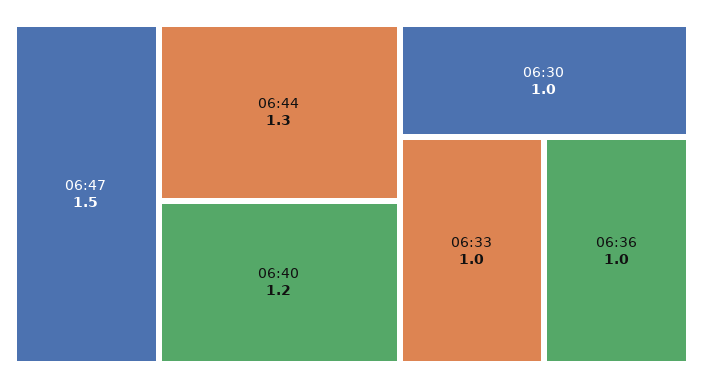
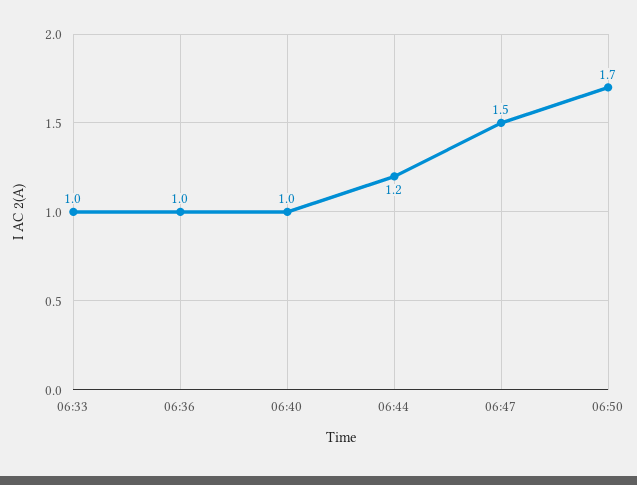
06:44: 1.3 -> 1.2
06:40: 1.2 -> 1
06:30: 1 -> none
06:50: none -> 1.7

